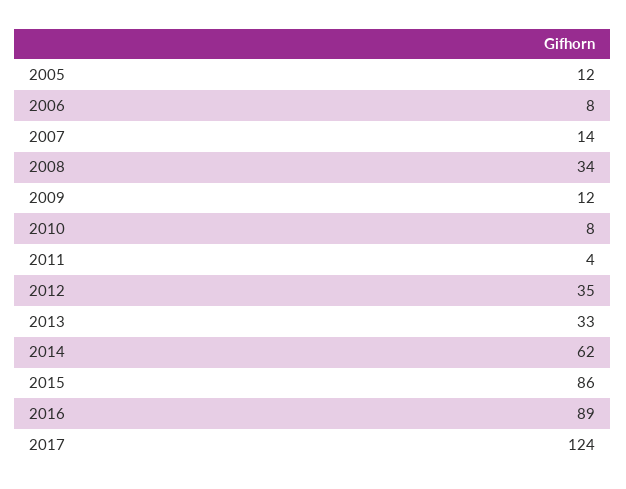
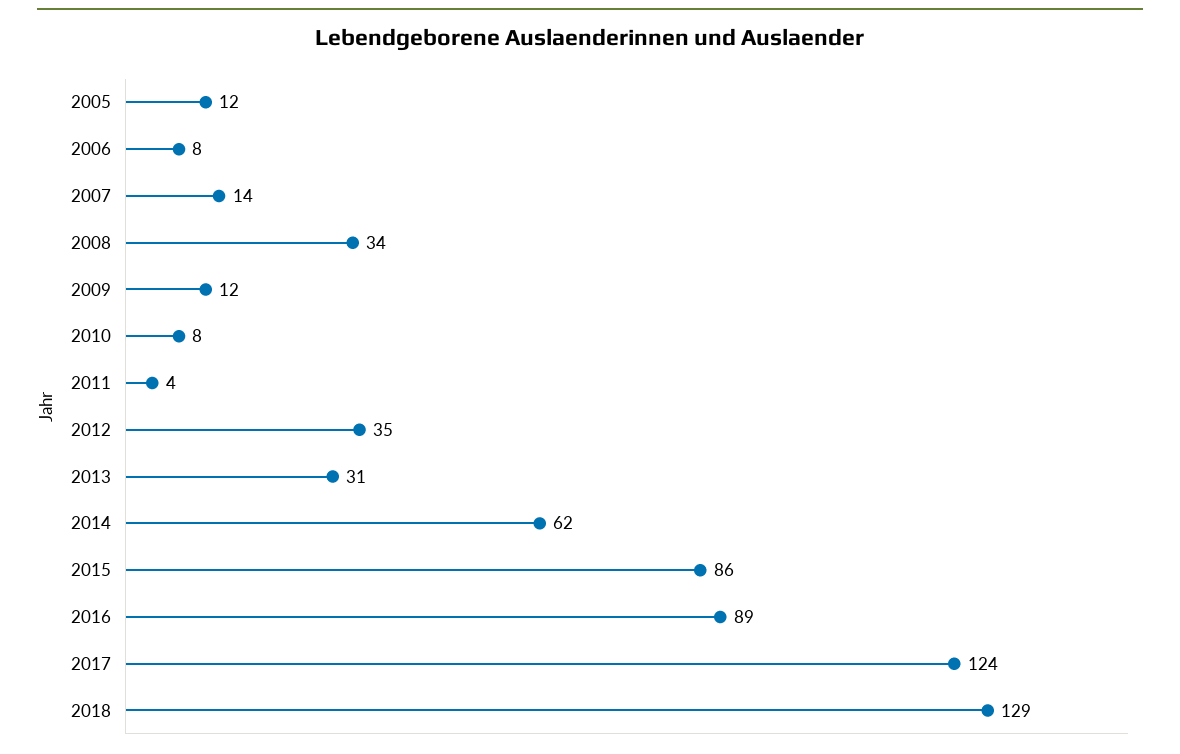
2013: 33 -> 31
2018: none -> 129

